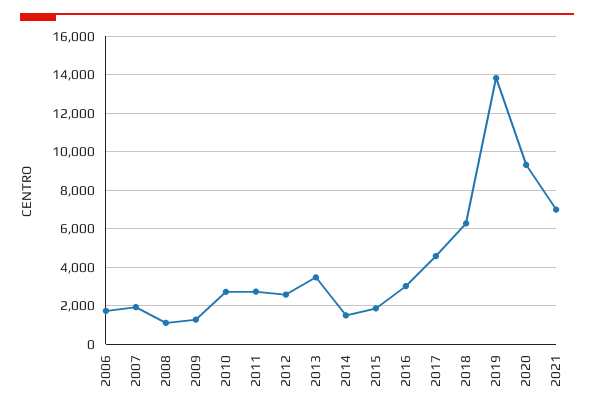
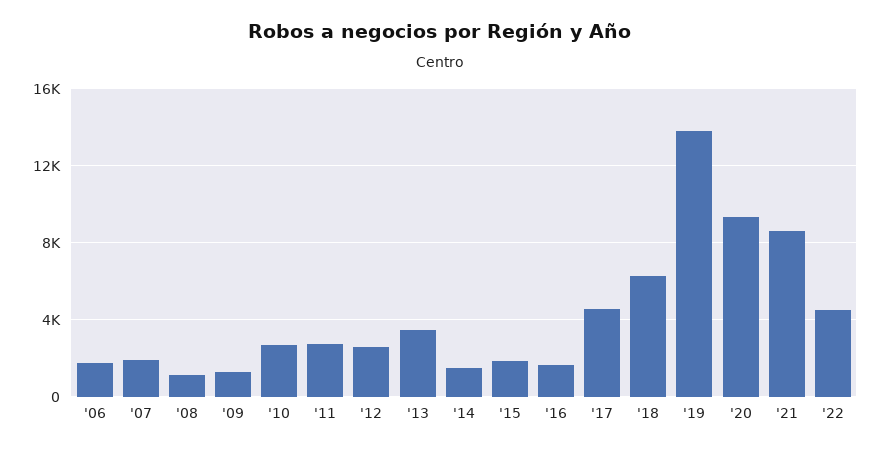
2016: 3000 -> 1500
2021: 7000 -> 8500
'22: none -> 4500

